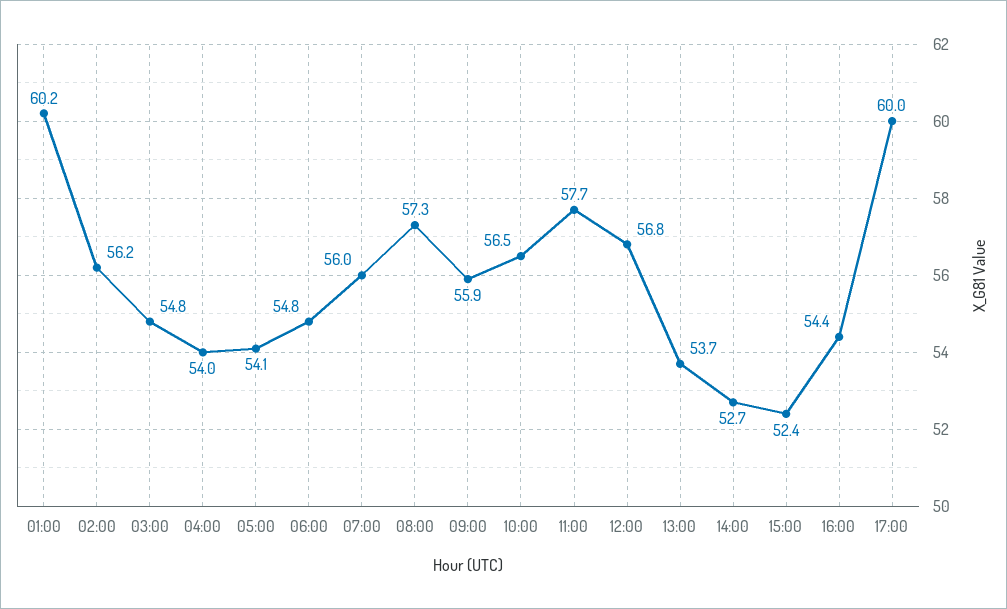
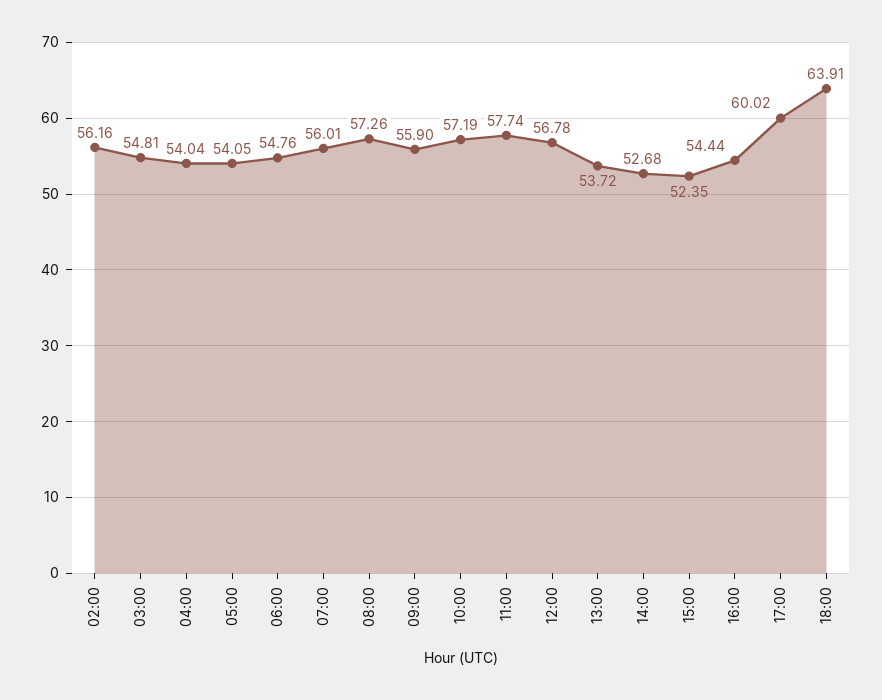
01:00: 60.2 -> none
10:00: 56.5 -> 57.19
18:00: none -> 63.91

